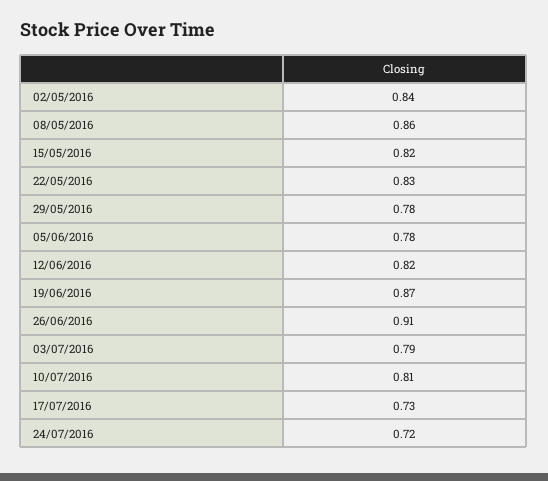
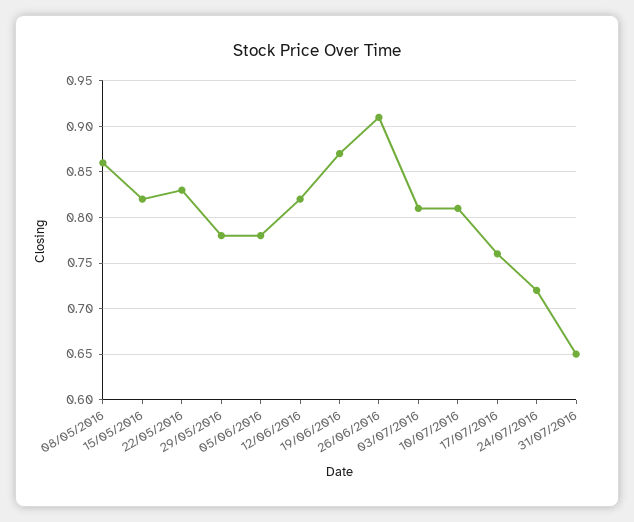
02/05/2016: 0.84 -> none
03/07/2016: 0.79 -> 0.81
17/07/2016: 0.73 -> 0.76
31/07/2016: none -> 0.65

